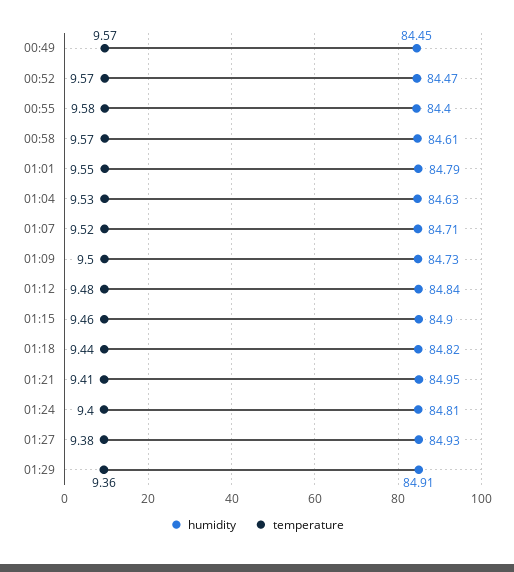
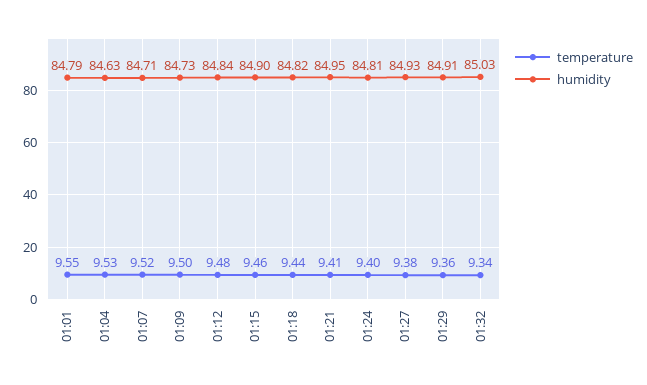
humidity, 00:49: 84.45 -> none
temperature, 00:49: 9.57 -> none
humidity, 00:52: 84.47 -> none
temperature, 00:52: 9.57 -> none
humidity, 00:55: 84.4 -> none
temperature, 00:55: 9.58 -> none
humidity, 00:58: 84.61 -> none
temperature, 00:58: 9.57 -> none
temperature, 01:32: none -> 9.34
humidity, 01:32: none -> 85.03

